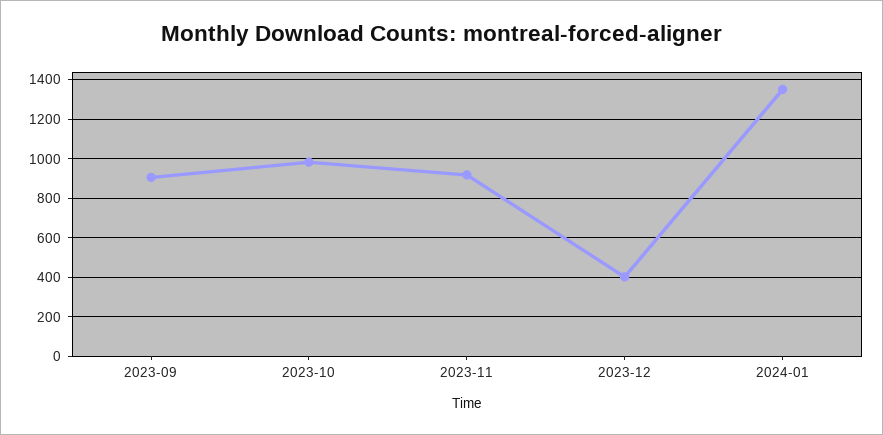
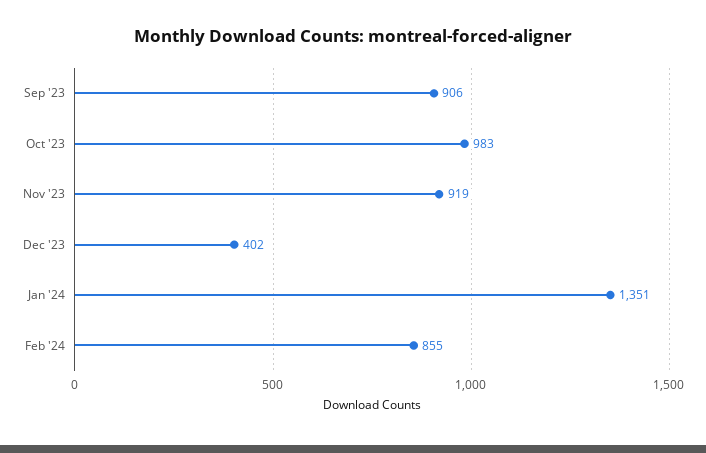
Feb '24: none -> 855

